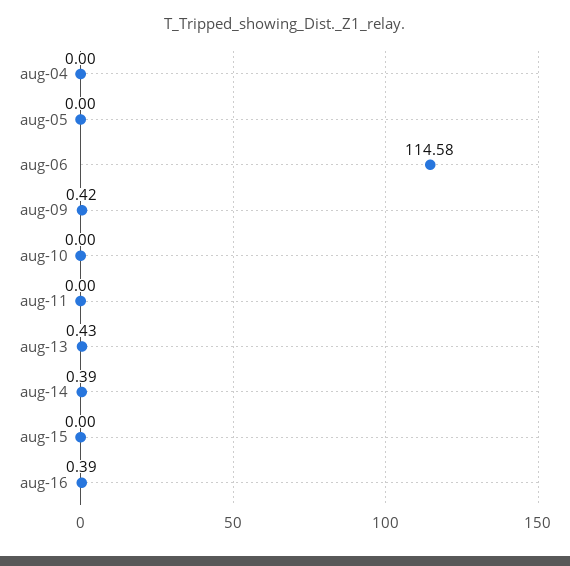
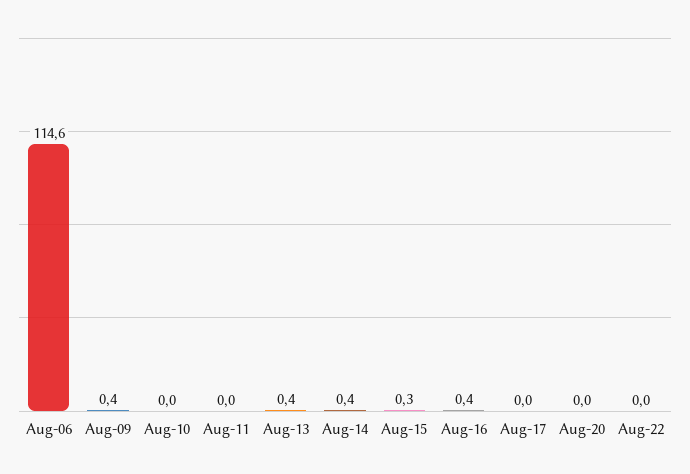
aug-04: 0 -> none
aug-05: 0 -> none
aug-15: 0 -> 0.3
Aug-17: none -> 0
Aug-20: none -> 0
Aug-22: none -> 0

